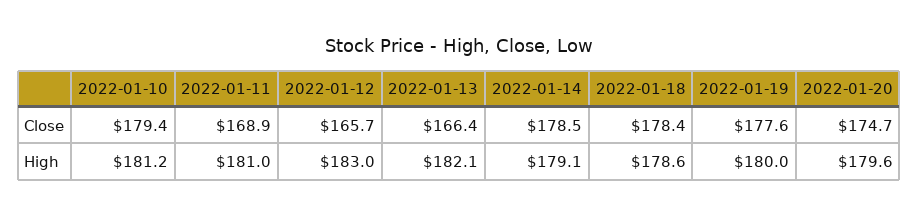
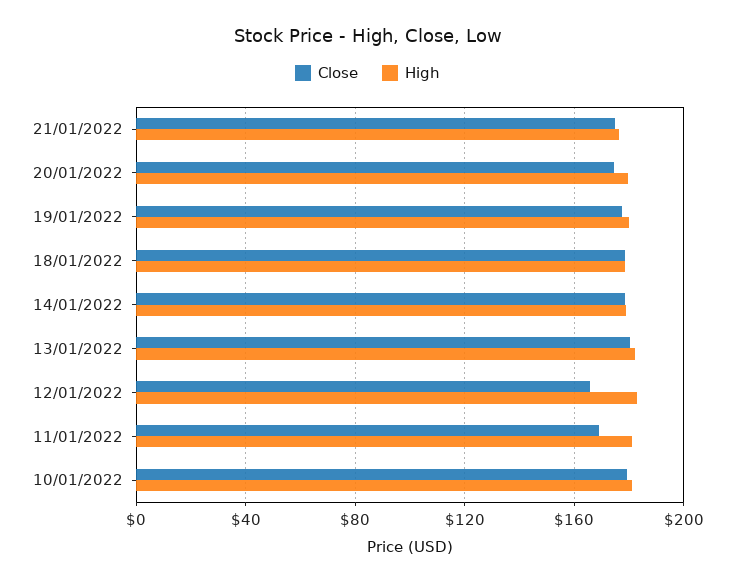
Close, 2022-01-13: 166.4 -> 180
Close, 21/01/2022: none -> 175
High, 21/01/2022: none -> 175

